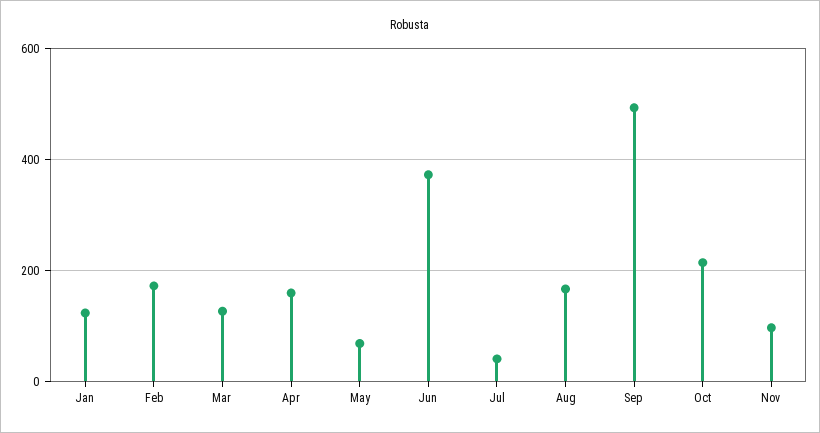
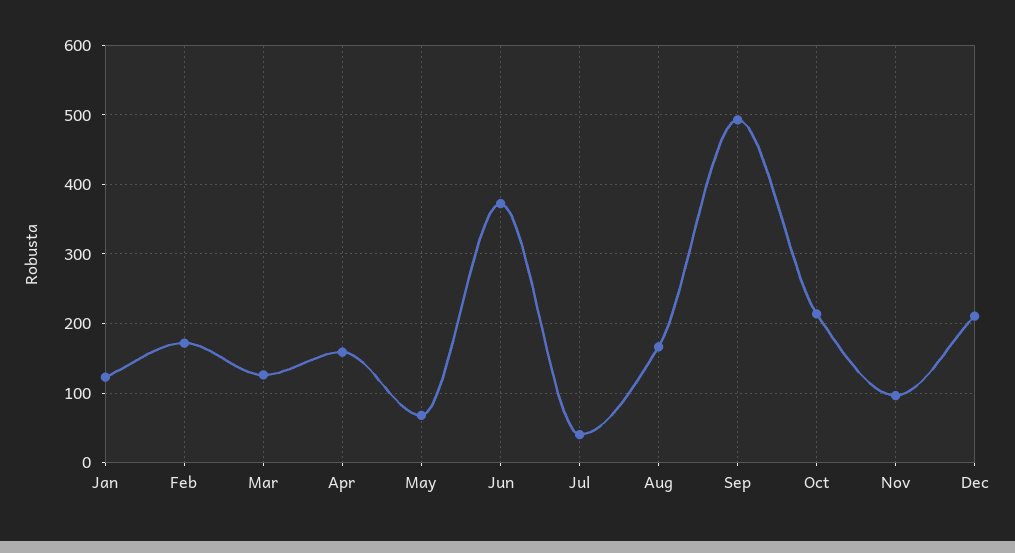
Dec: none -> 210

